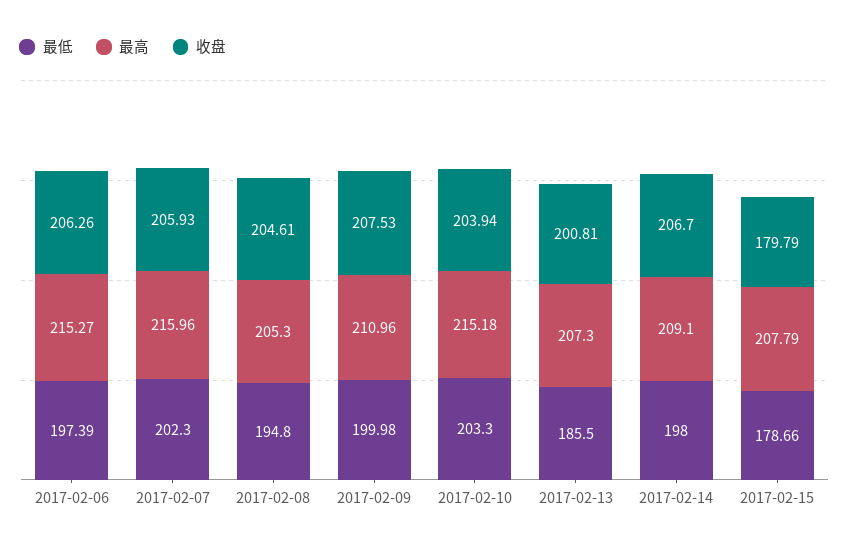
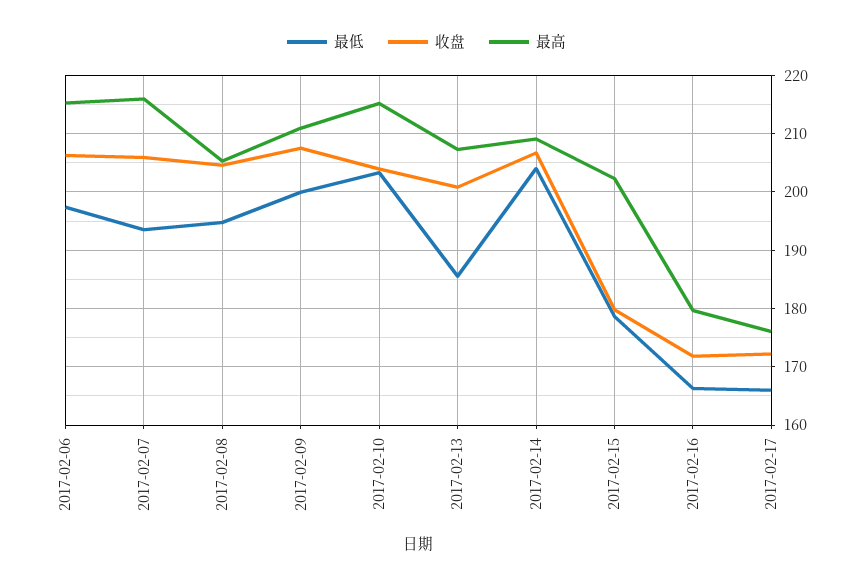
最低, 2017-02-07: 202.3 -> 194
最低, 2017-02-14: 198 -> 204
最高, 2017-02-15: 207.79 -> 202
最低, 2017-02-16: none -> 166
收盘, 2017-02-16: none -> 172
最高, 2017-02-16: none -> 180
最低, 2017-02-17: none -> 166
收盘, 2017-02-17: none -> 172
最高, 2017-02-17: none -> 176

